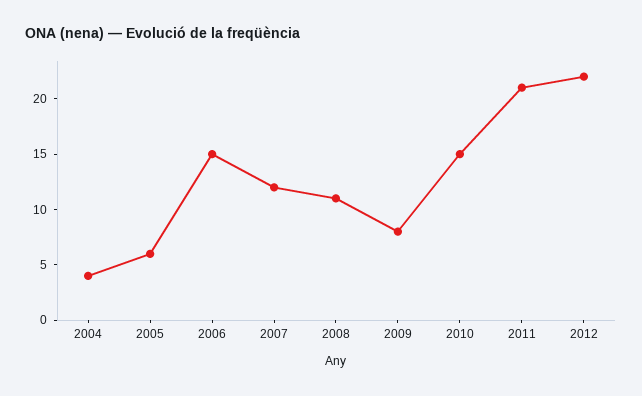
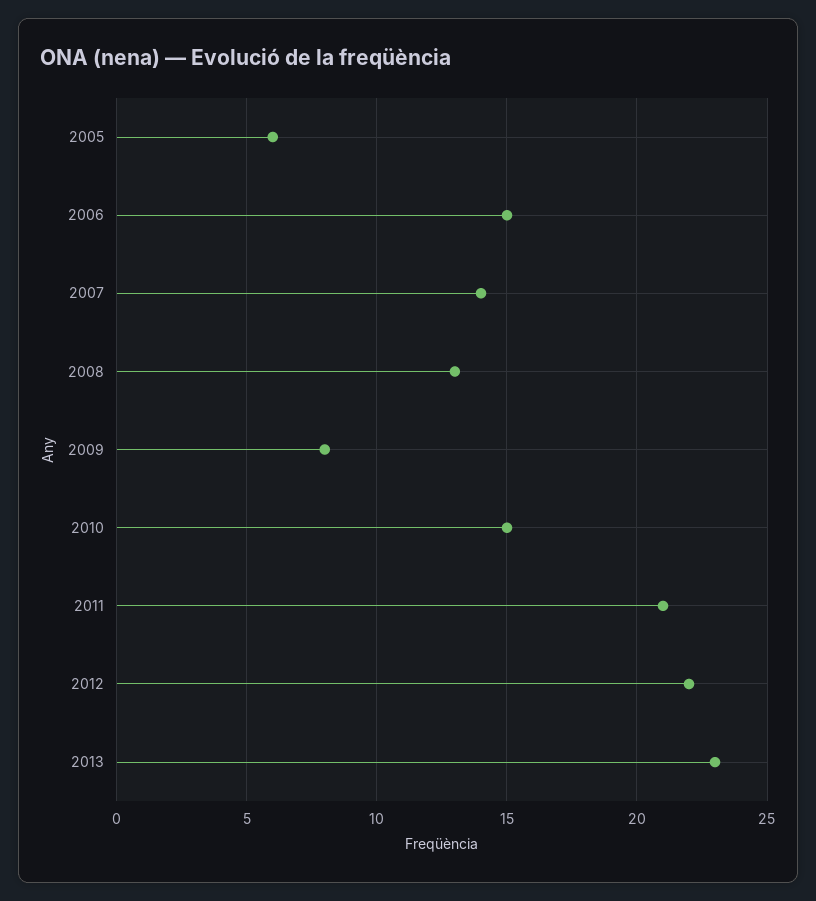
2004: 4 -> none
2007: 12 -> 14
2008: 11 -> 13
2013: none -> 23

